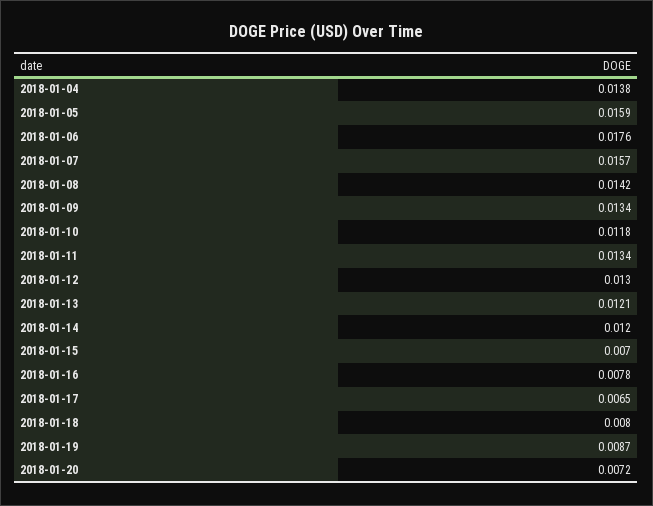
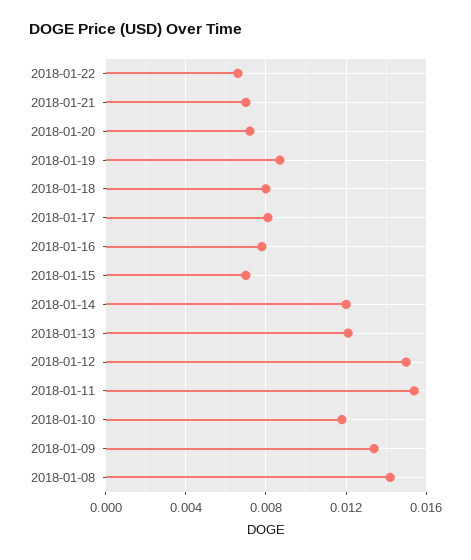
2018-01-04: 0.0138 -> none
2018-01-05: 0.0159 -> none
2018-01-06: 0.0176 -> none
2018-01-07: 0.0157 -> none
2018-01-11: 0.0134 -> 0.0155
2018-01-12: 0.013 -> 0.015
2018-01-17: 0.0065 -> 0.008
2018-01-22: none -> 0.0065
2018-01-21: none -> 0.007

